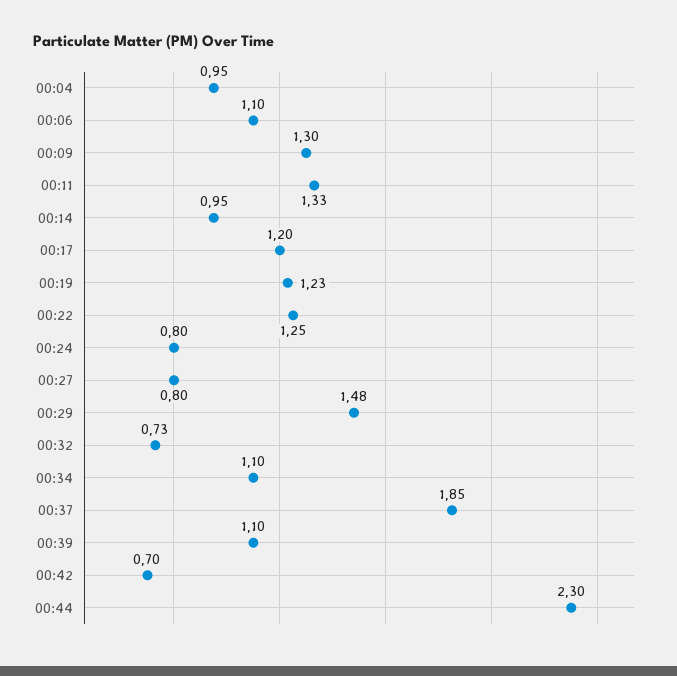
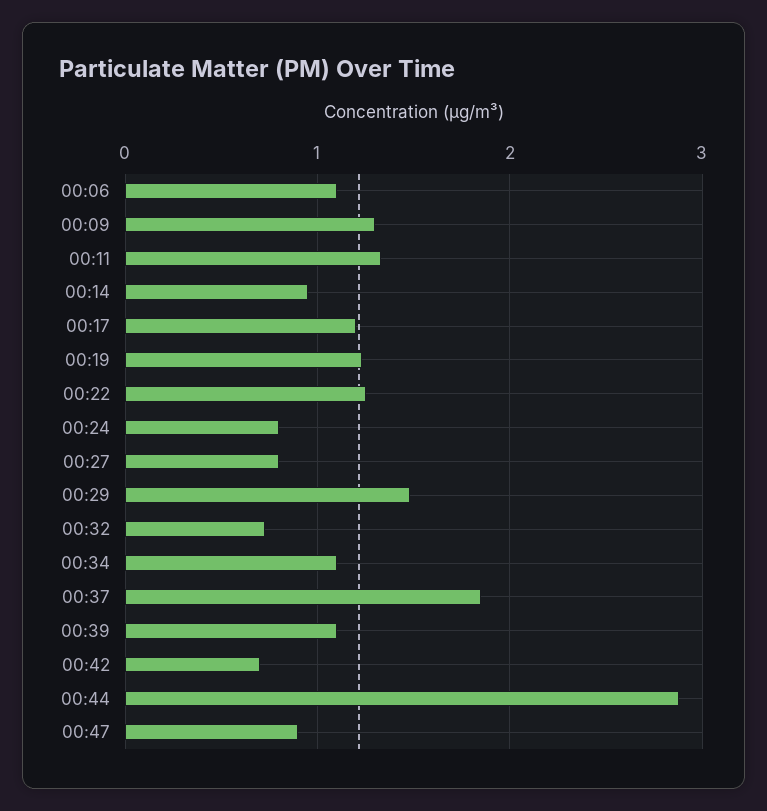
00:04: 0.95 -> none
00:44: 2.3 -> 2.9
00:47: none -> 0.9

